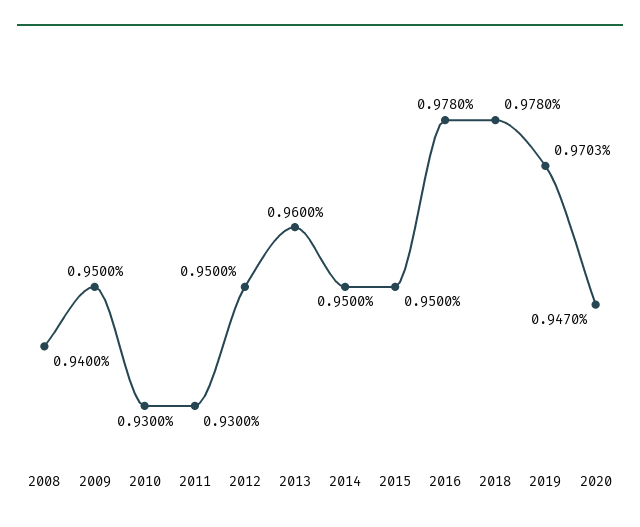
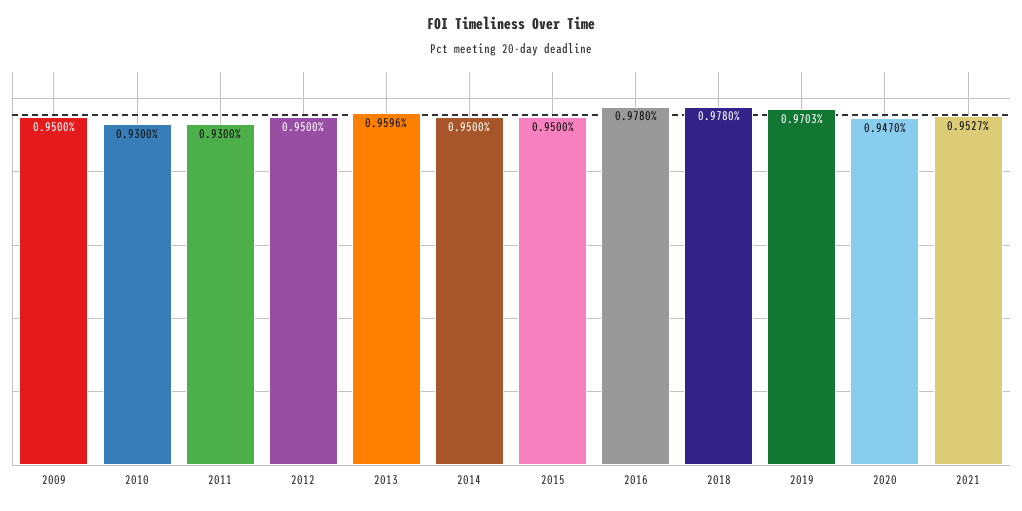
2008: 0.94 -> none
2013: 0.96 -> 0.9596
2021: none -> 0.9527

